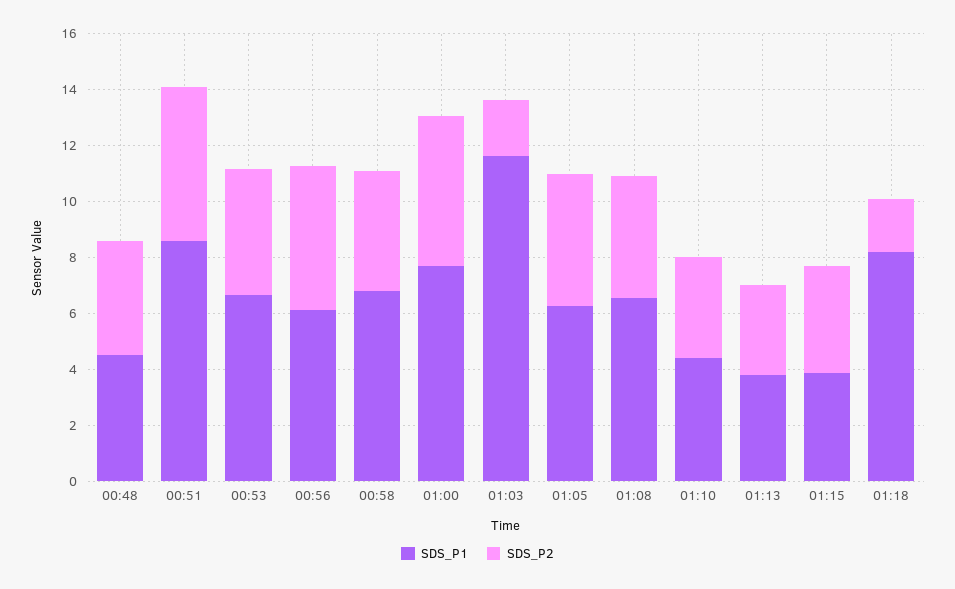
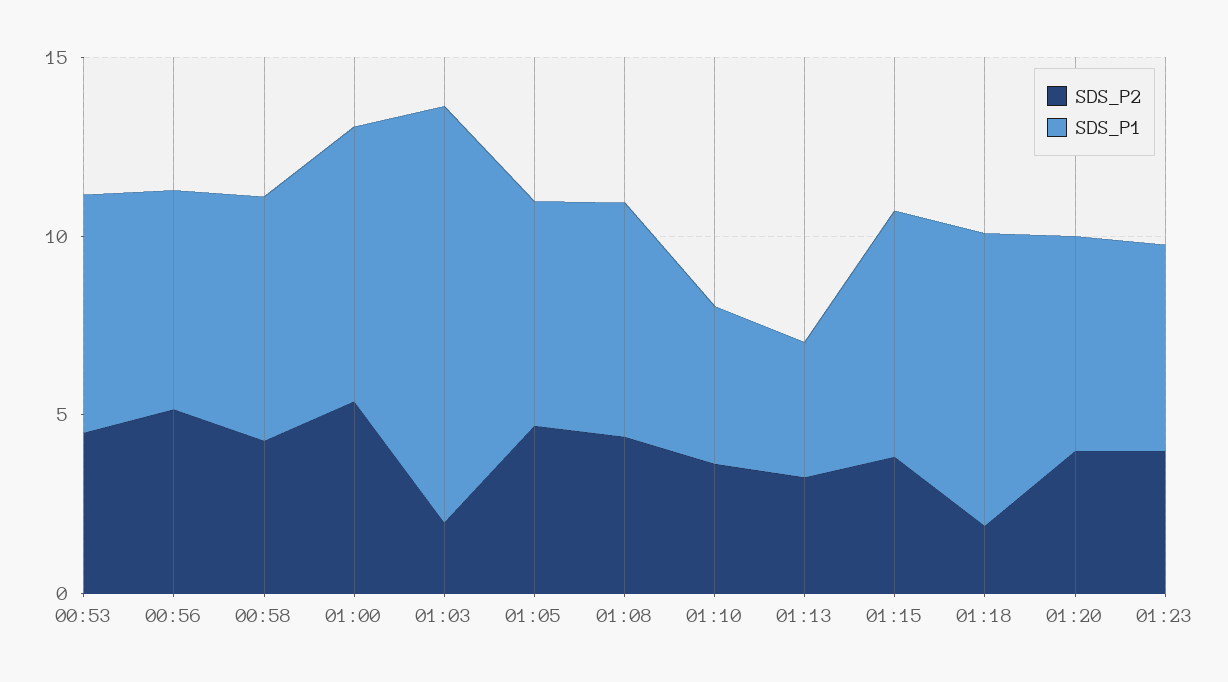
SDS_P1, 00:48: 4.5 -> none
SDS_P2, 00:48: 4 -> none
SDS_P1, 00:51: 8.5 -> none
SDS_P2, 00:51: 5.5 -> none
SDS_P1, 01:15: 4 -> 7
SDS_P2, 01:20: none -> 4
SDS_P1, 01:20: none -> 6
SDS_P2, 01:23: none -> 4
SDS_P1, 01:23: none -> 6

